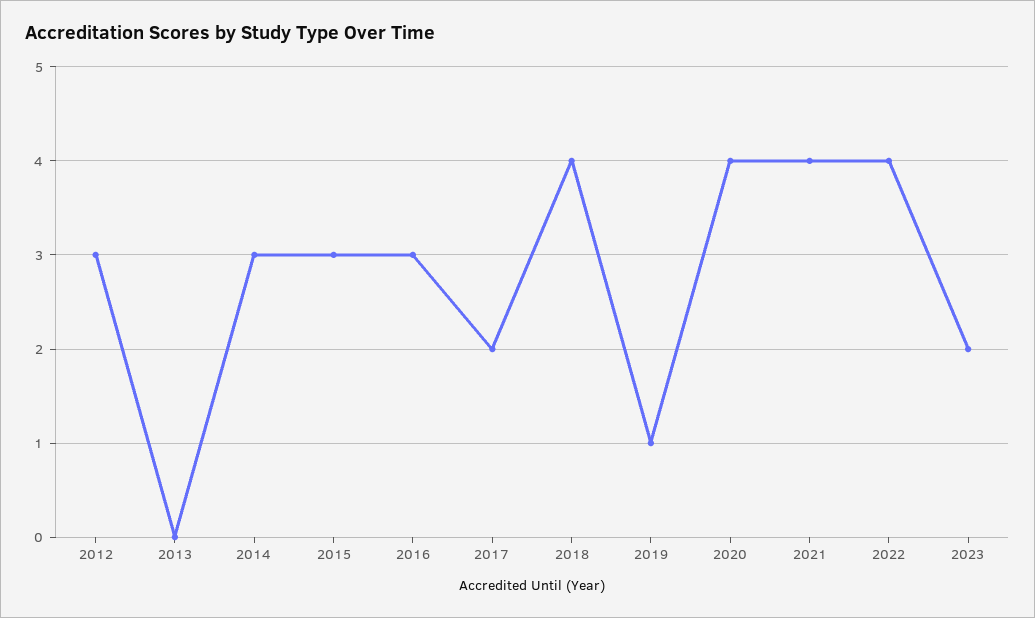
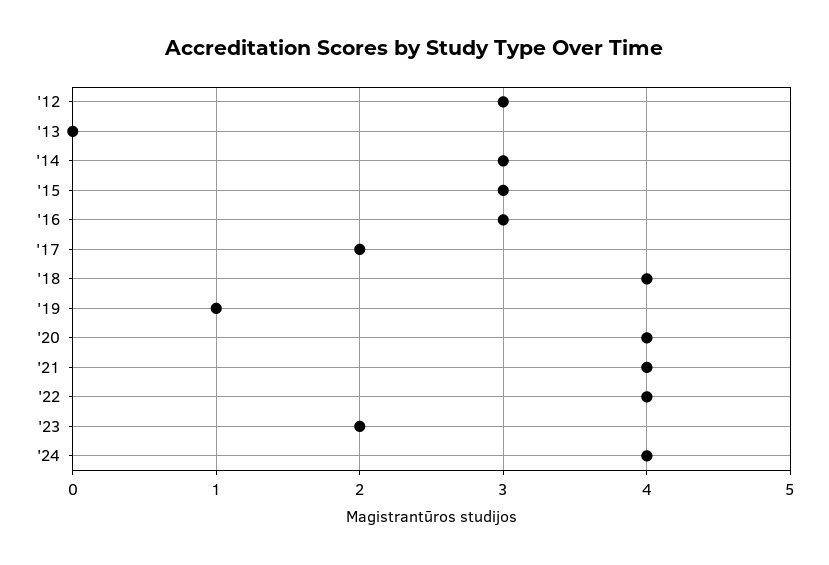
'24: none -> 4

